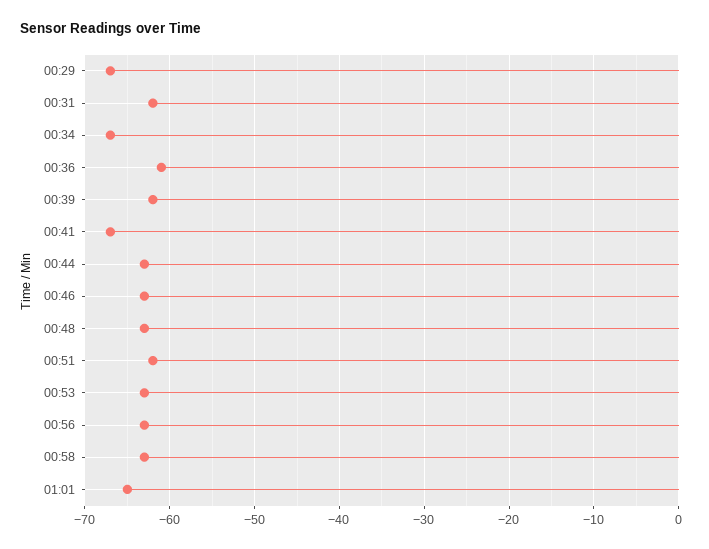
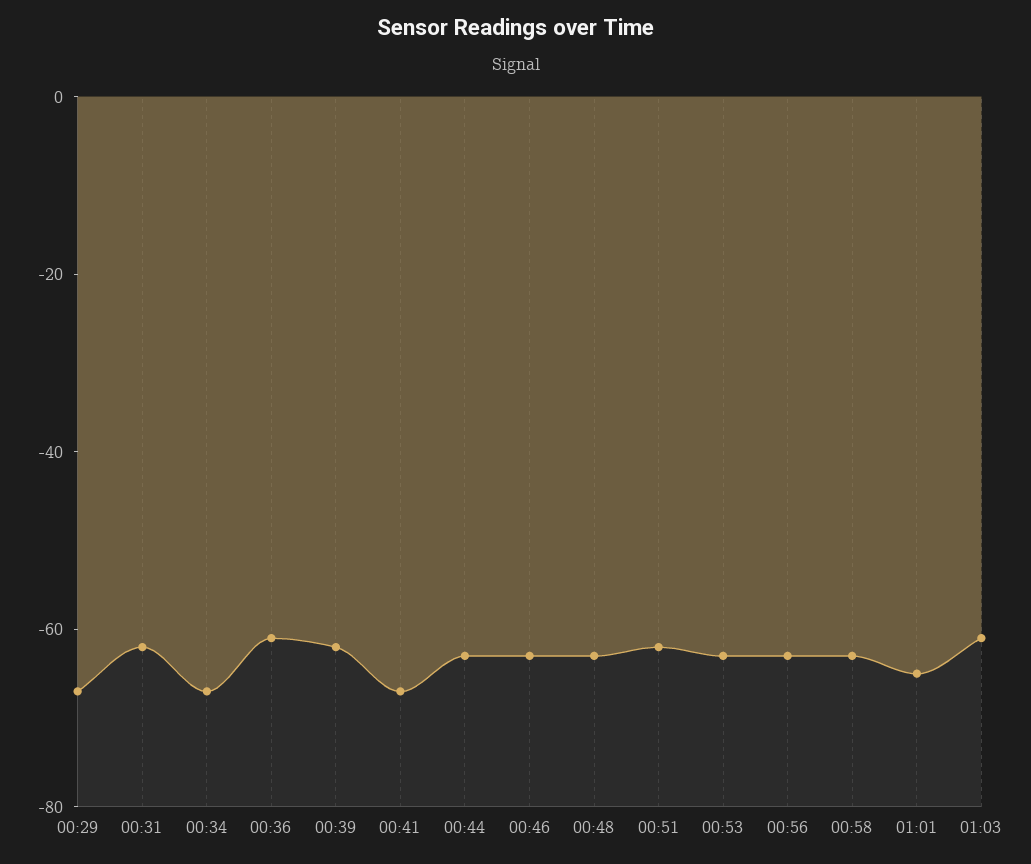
01:03: none -> -60

